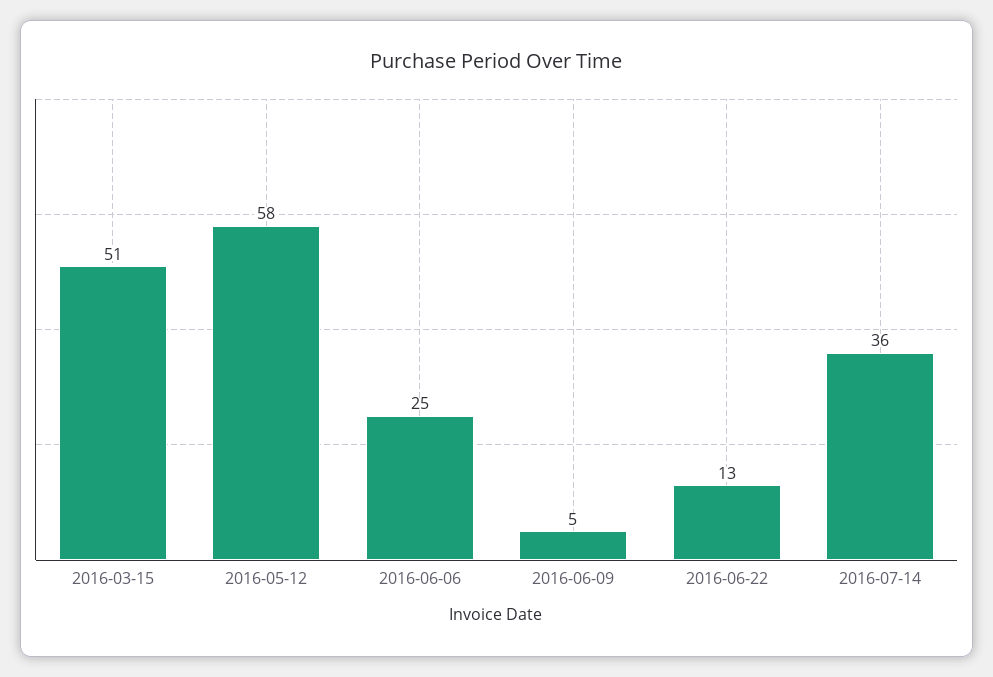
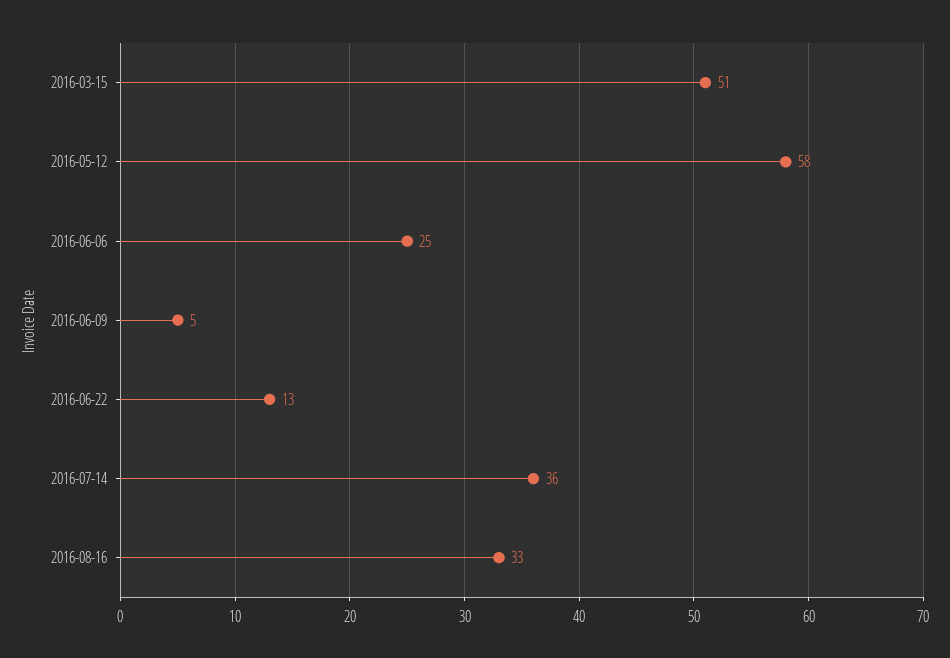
2016-08-16: none -> 33

